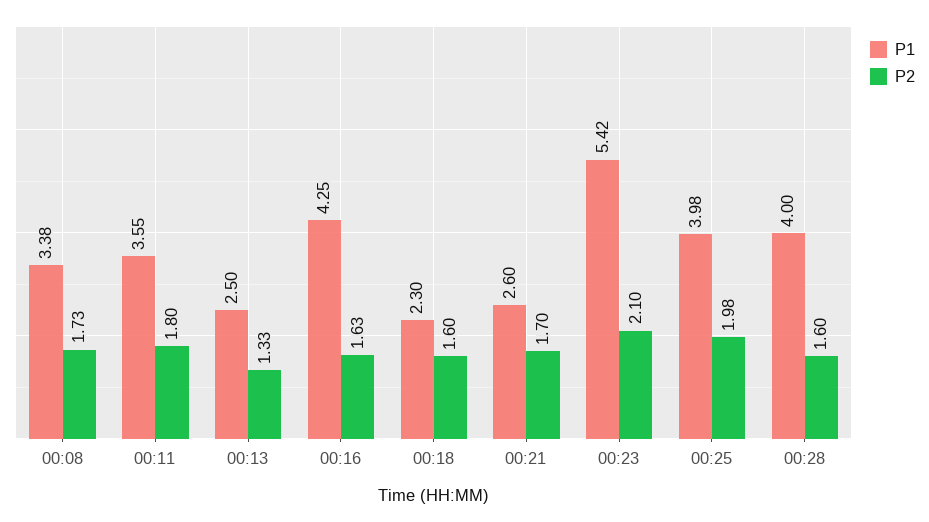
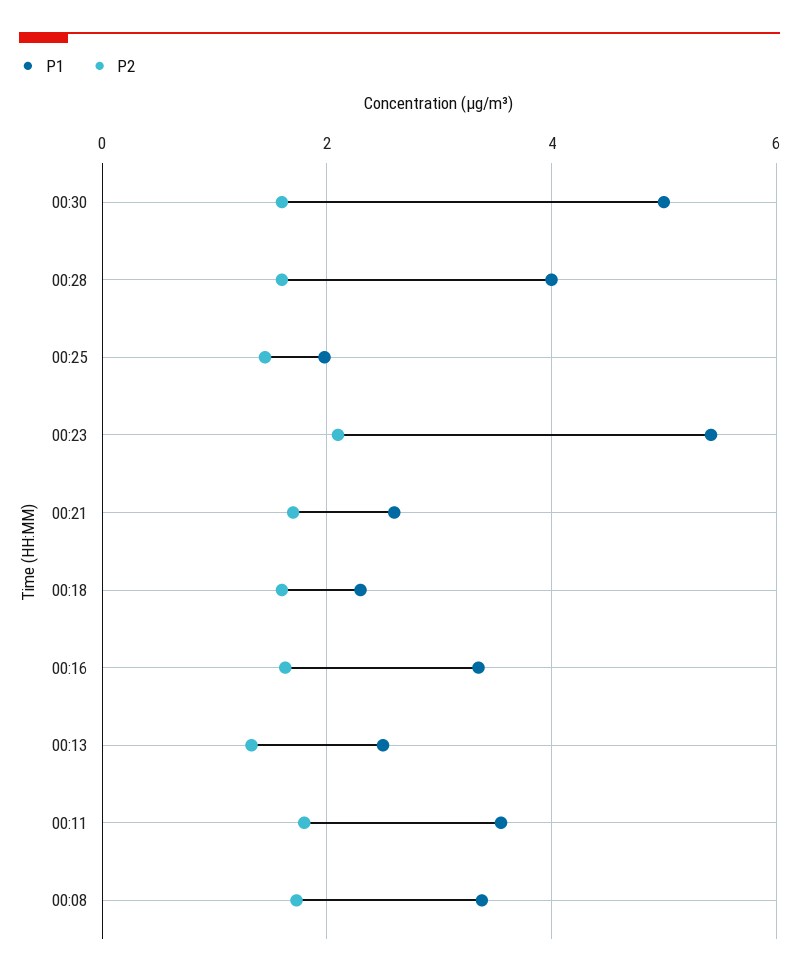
P1, 00:16: 4.25 -> 3.4
P1, 00:25: 3.98 -> 2
P2, 00:25: 1.98 -> 1.4
P1, 00:30: none -> 5
P2, 00:30: none -> 1.6

